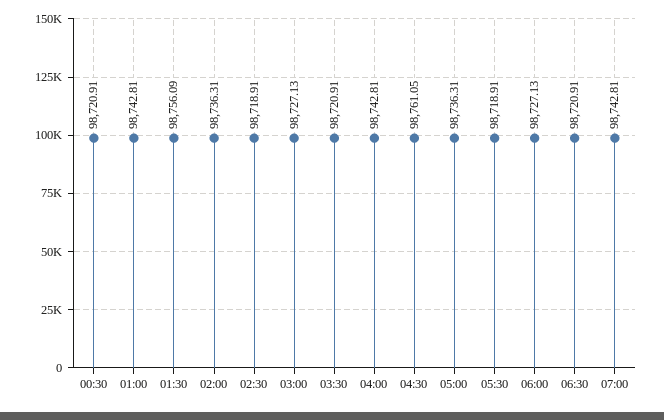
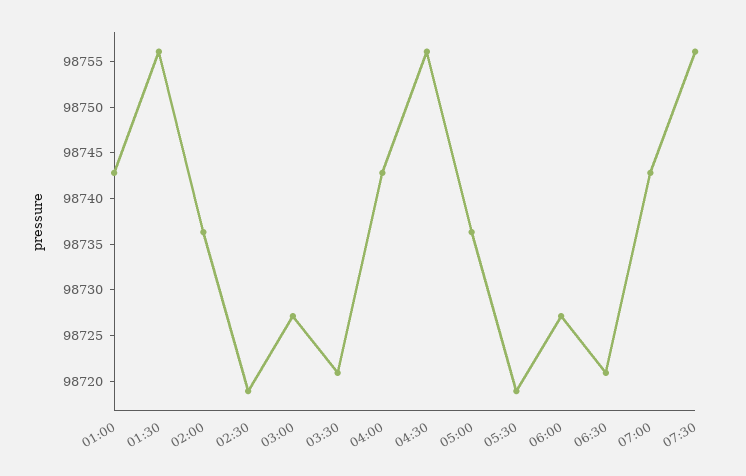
00:30: 98720.91 -> none
04:30: 98761.05 -> 98756
07:30: none -> 98756

